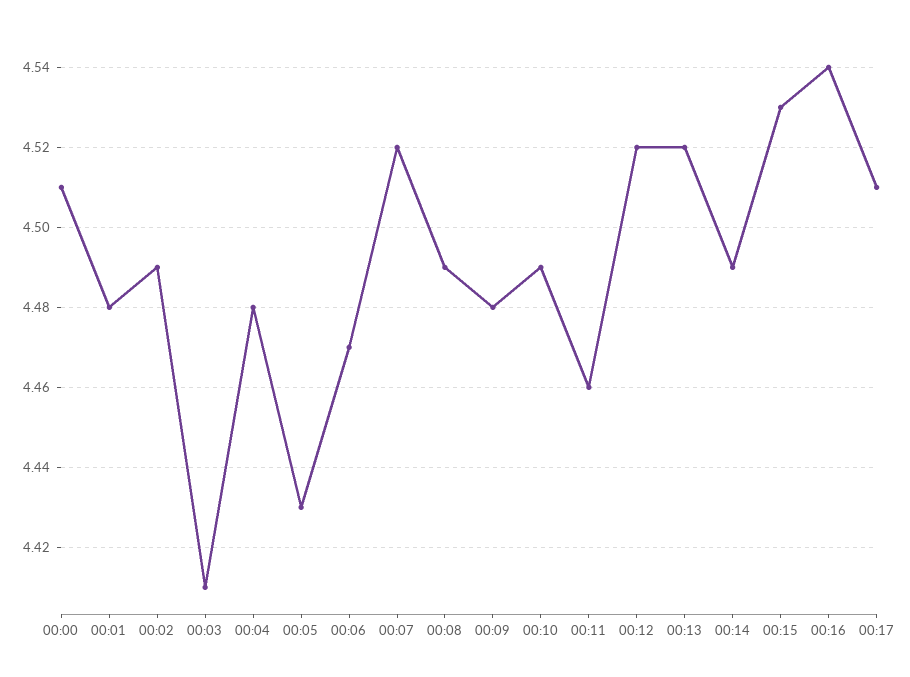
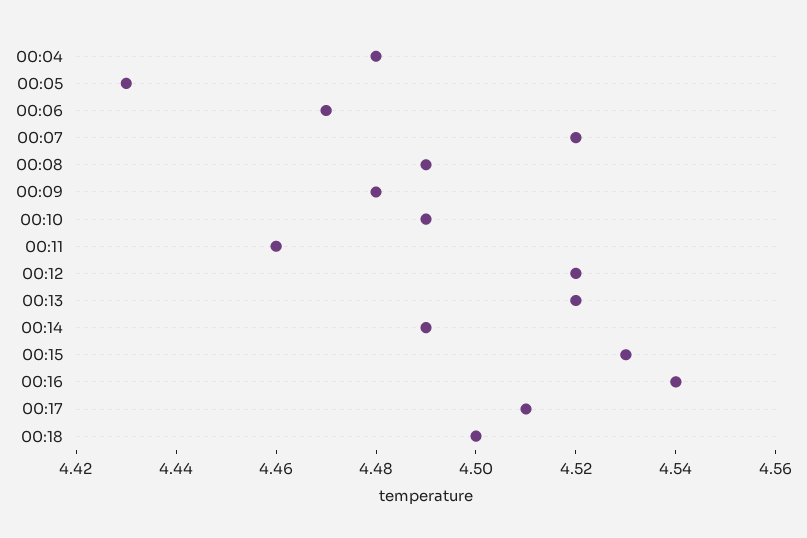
00:00: 4.51 -> none
00:01: 4.48 -> none
00:02: 4.49 -> none
00:03: 4.41 -> none
00:18: none -> 4.5

